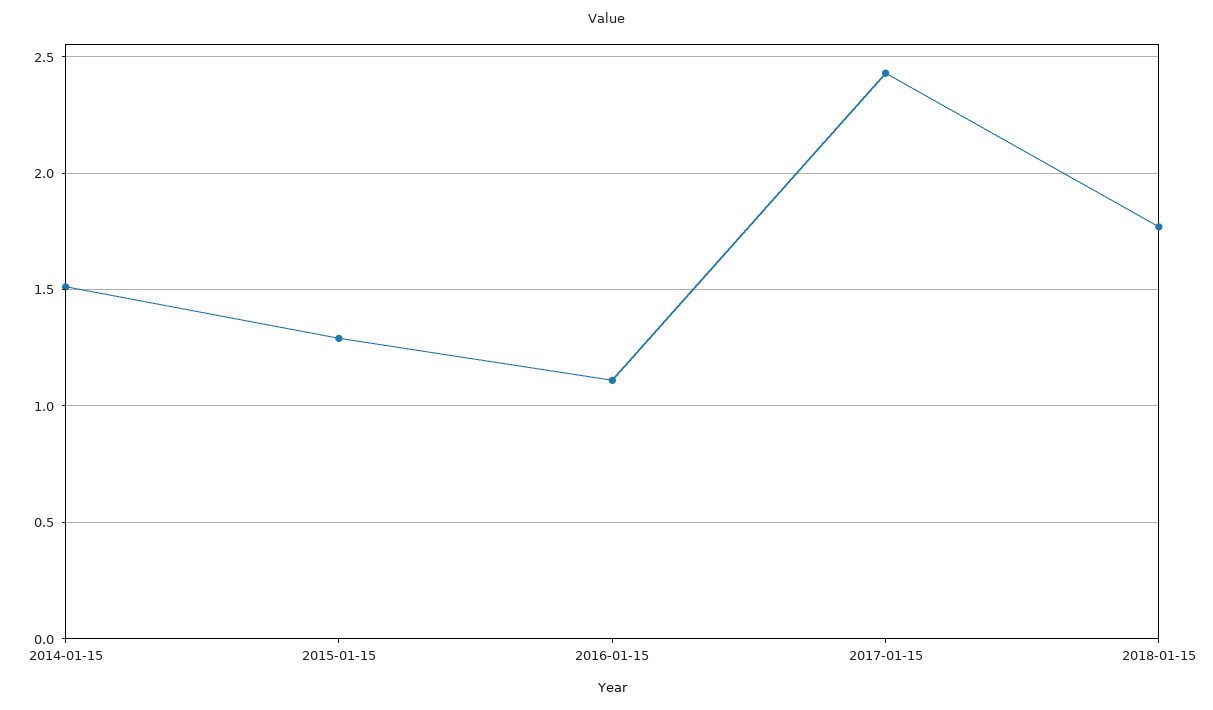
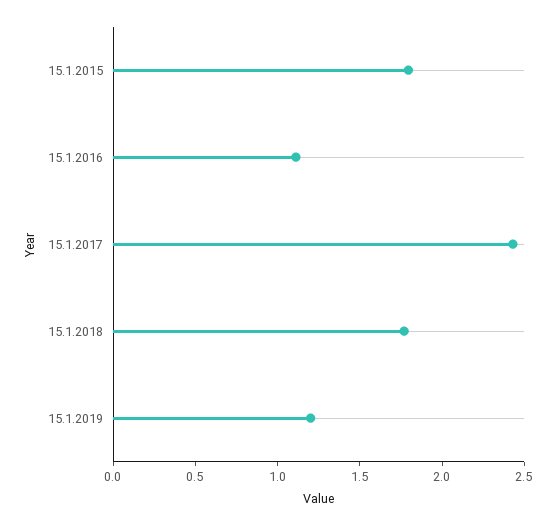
2014-01-15: 1.5 -> none
2015-01-15: 1.3 -> 1.8
15.1.2019: none -> 1.2

